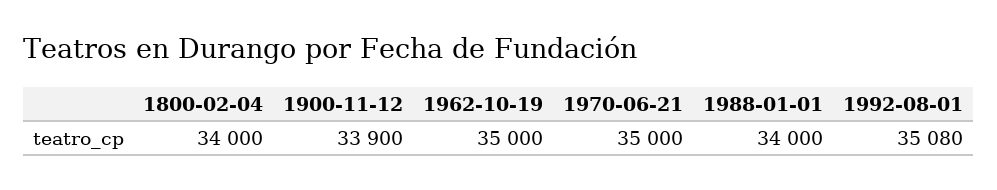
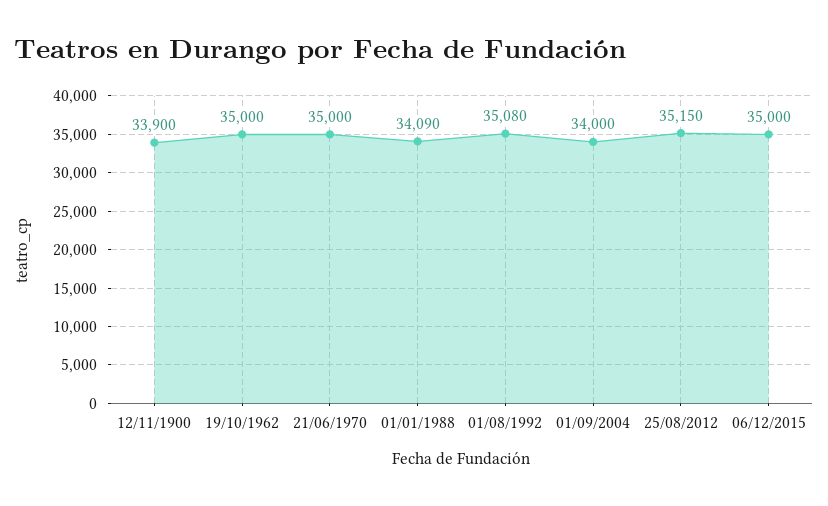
1800-02-04: 34000 -> none
1988-01-01: 34000 -> 34090
01/09/2004: none -> 34000
25/08/2012: none -> 35150
06/12/2015: none -> 35000

